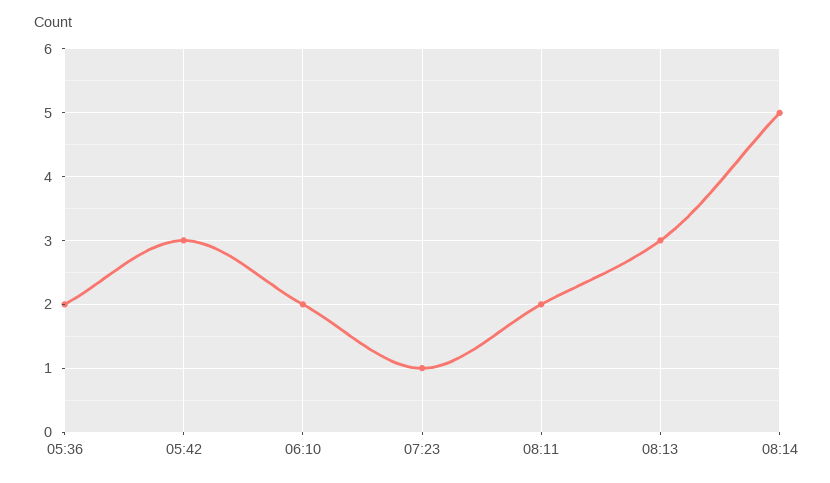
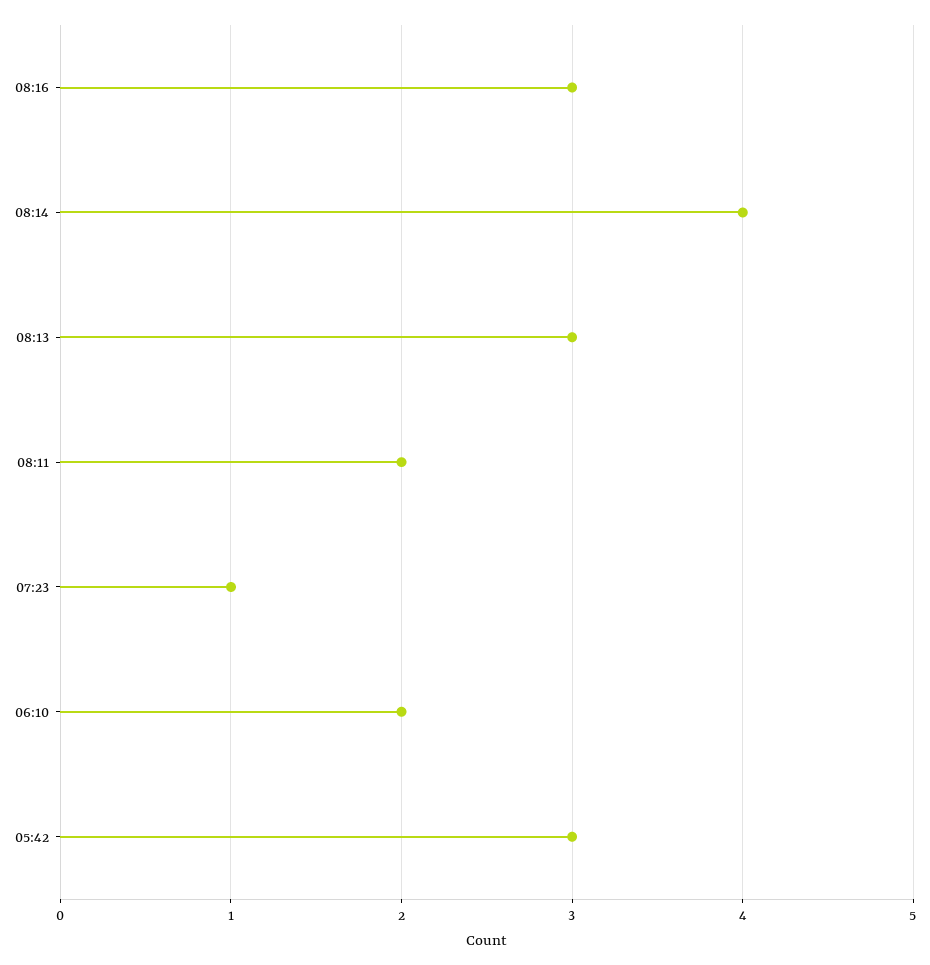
05:36: 2 -> none
08:14: 5 -> 4
08:16: none -> 3

